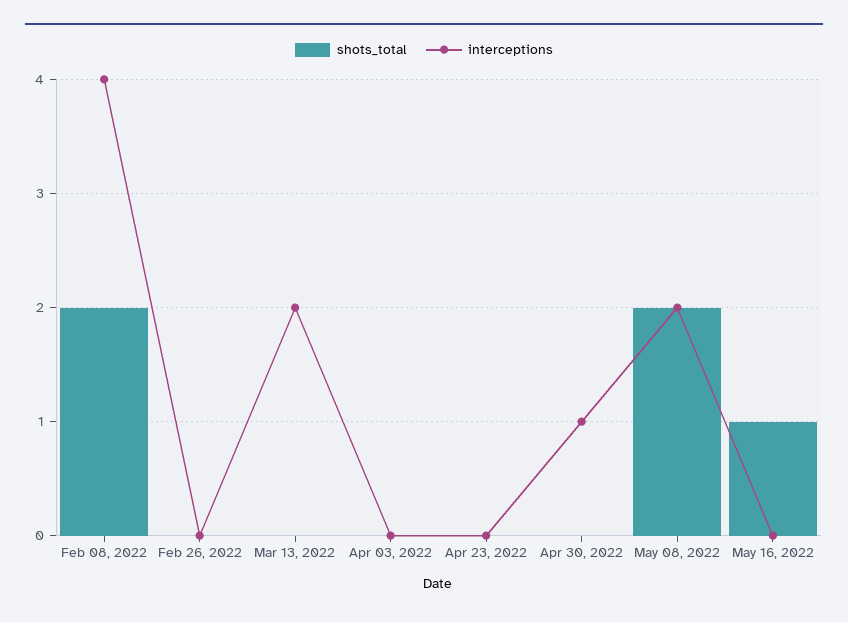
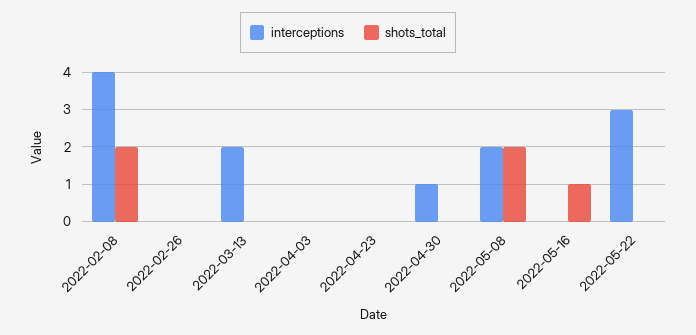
interceptions, 2022-05-22: none -> 3
shots_total, 2022-05-22: none -> 0

